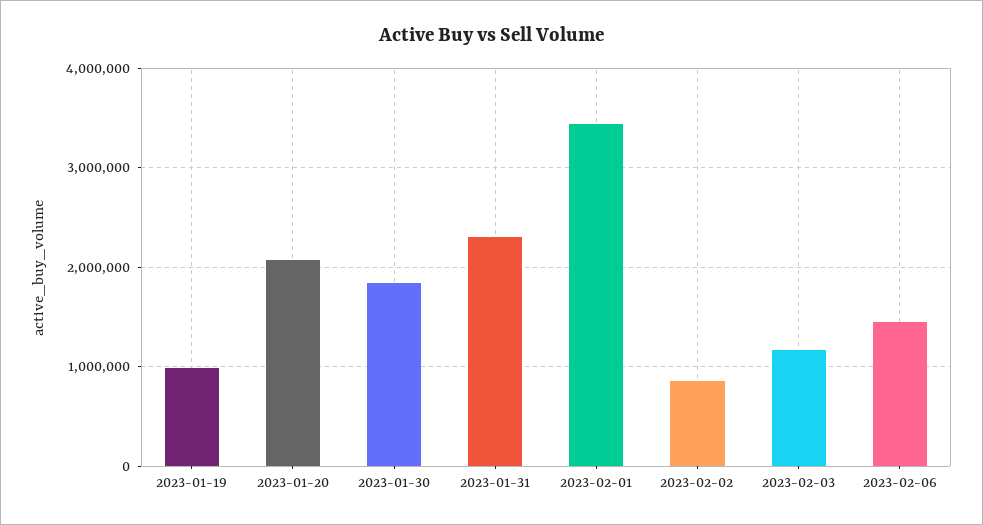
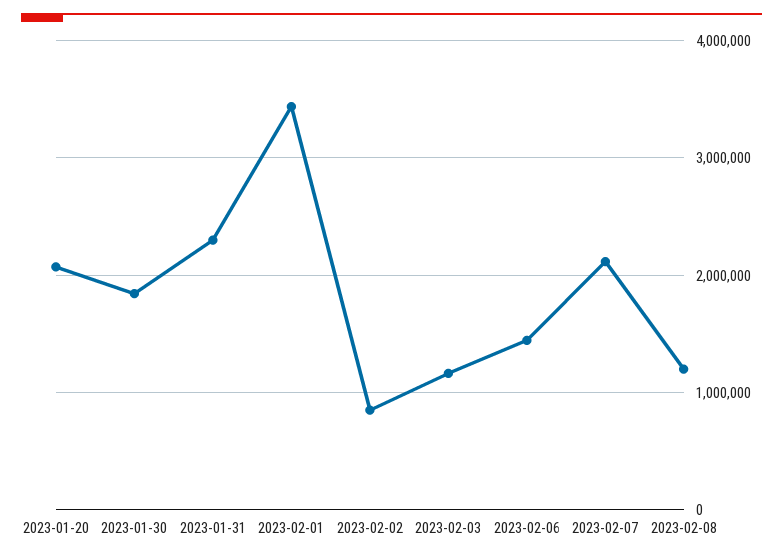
2023-01-19: 1000000 -> none
2023-02-07: none -> 2100000
2023-02-08: none -> 1200000

